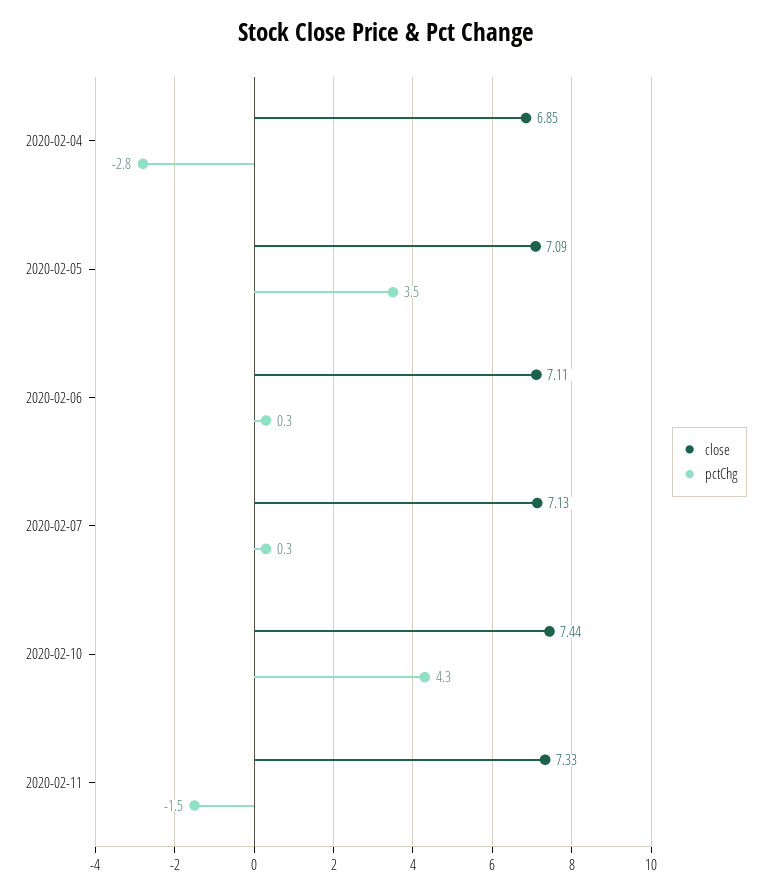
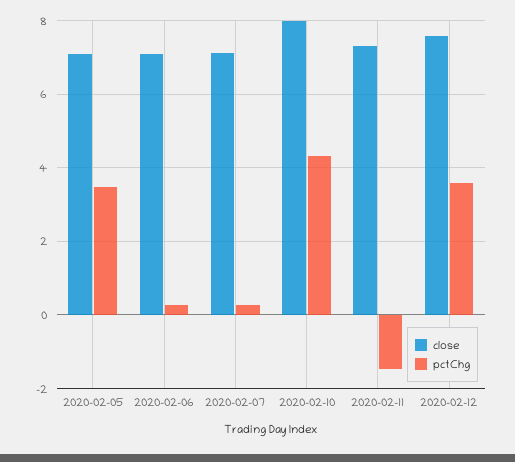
close, 2020-02-04: 6.85 -> none
pctChg, 2020-02-04: -2.8 -> none
close, 2020-02-10: 7.44 -> 8
close, 2020-02-12: none -> 7.6
pctChg, 2020-02-12: none -> 3.6

